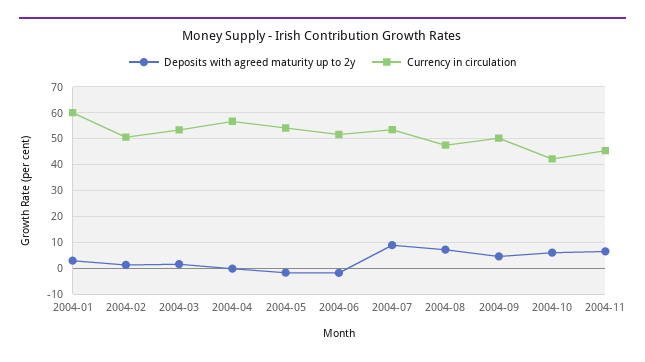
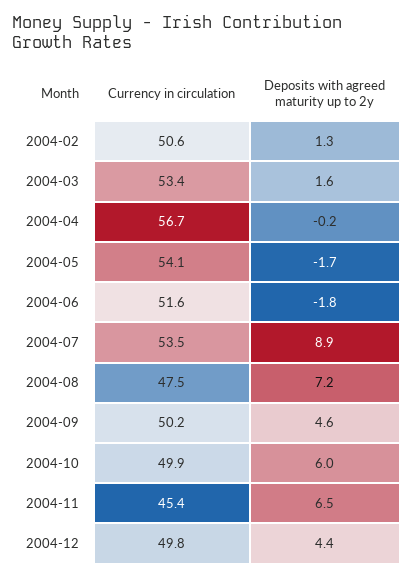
Deposits with agreed maturity up to 2y, 2004-01: 2.5 -> none
Currency in circulation, 2004-01: 60 -> none
Currency in circulation, 2004-10: 42.5 -> 49.9
Currency in circulation, 2004-12: none -> 49.8
Deposits with agreed maturity up to 2y, 2004-12: none -> 4.4

